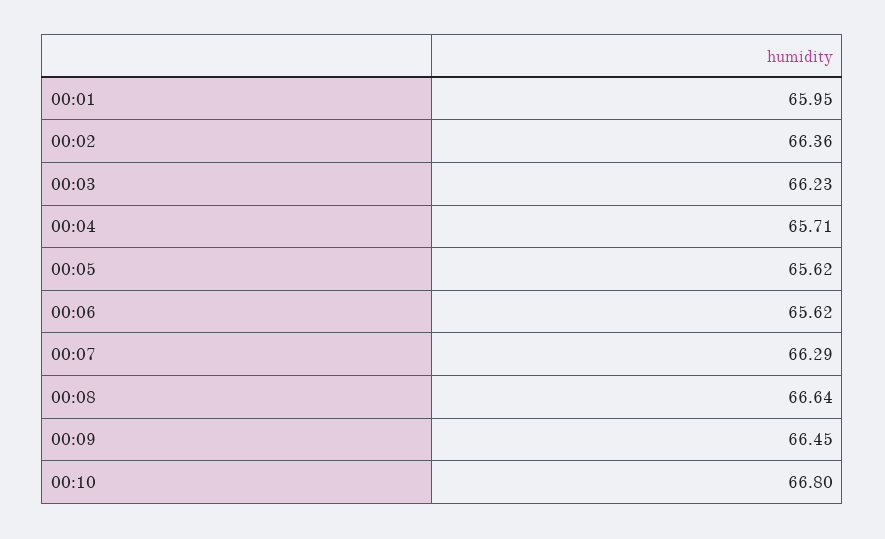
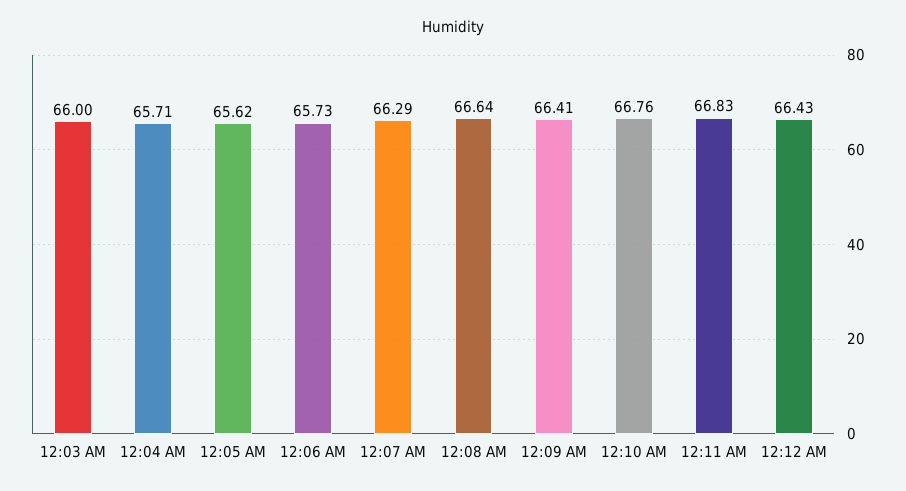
00:01: 65.95 -> none
00:02: 66.36 -> none
00:03: 66.23 -> 66
00:06: 65.62 -> 65.73
00:09: 66.45 -> 66.41
00:10: 66.8 -> 66.76
12:11 AM: none -> 66.83
12:12 AM: none -> 66.43

